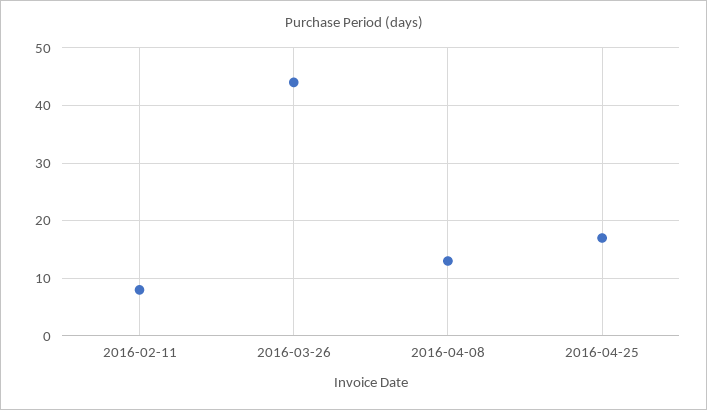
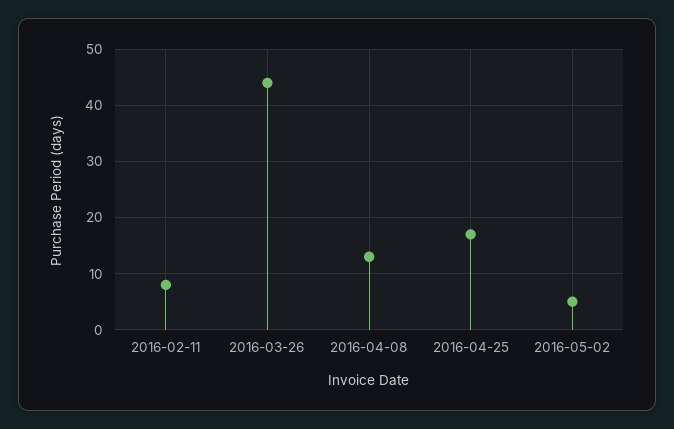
2016-05-02: none -> 5

